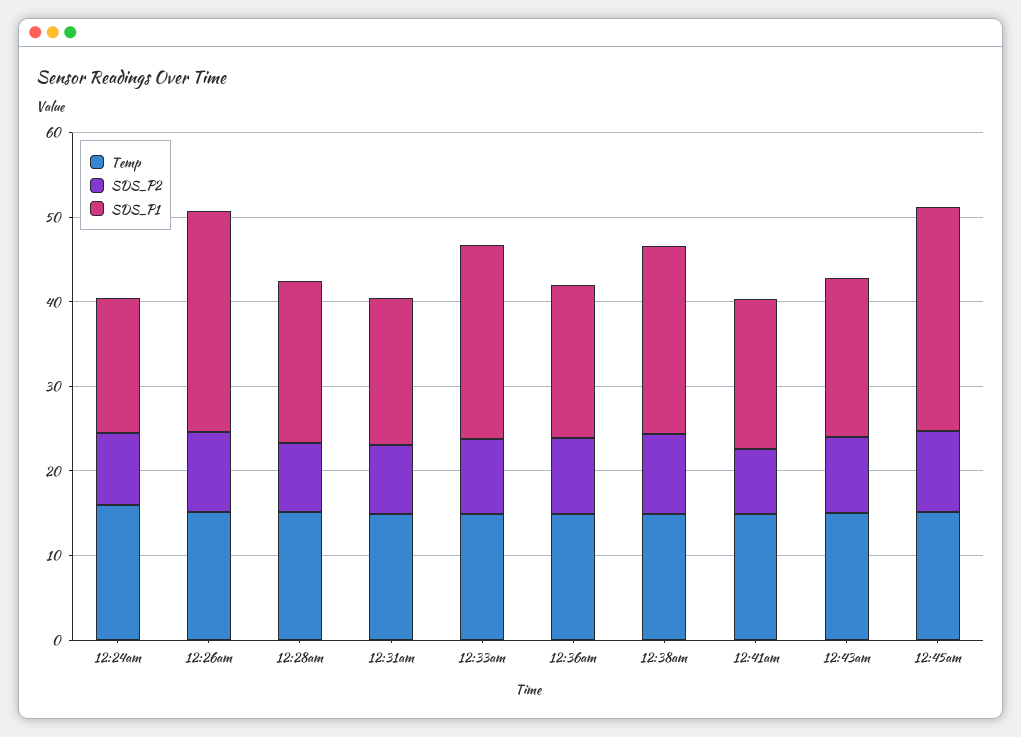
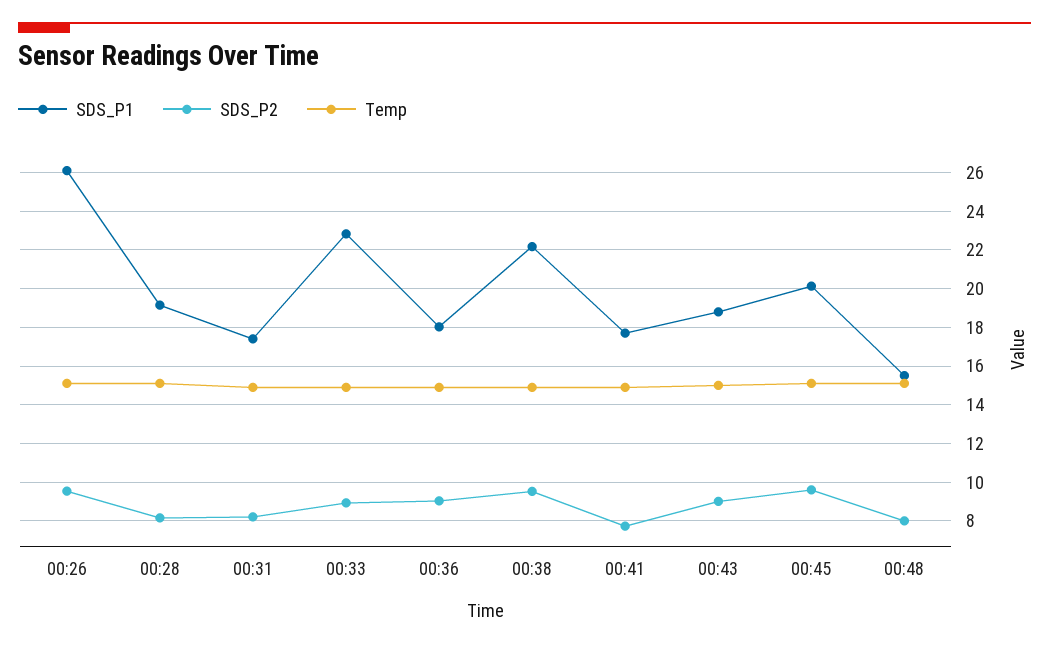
Temp, 12:24am: 16 -> none
SDS_P2, 12:24am: 8 -> none
SDS_P1, 12:24am: 16 -> none
SDS_P1, 12:45am: 26 -> 20
SDS_P1, 00:48: none -> 15.5
SDS_P2, 00:48: none -> 8
Temp, 00:48: none -> 15

